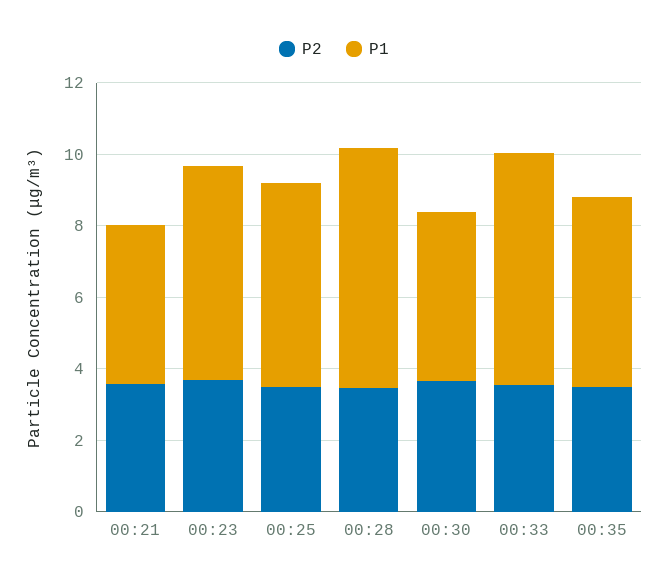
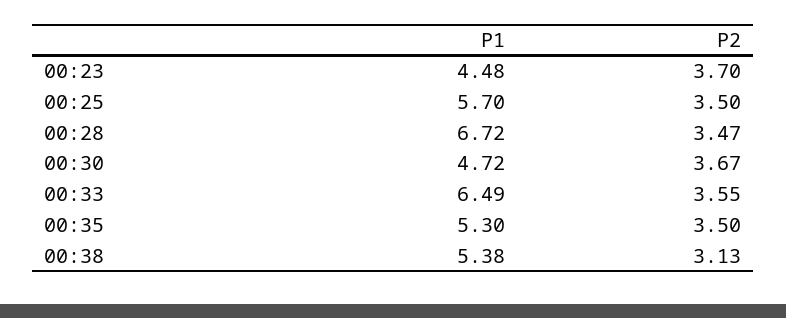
P2, 00:21: 3.5 -> none
P1, 00:21: 4.5 -> none
P1, 00:23: 6 -> 4.48
P1, 00:38: none -> 5.38
P2, 00:38: none -> 3.13

